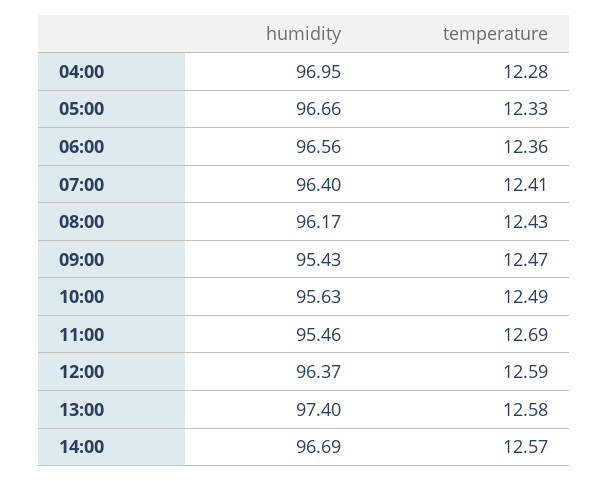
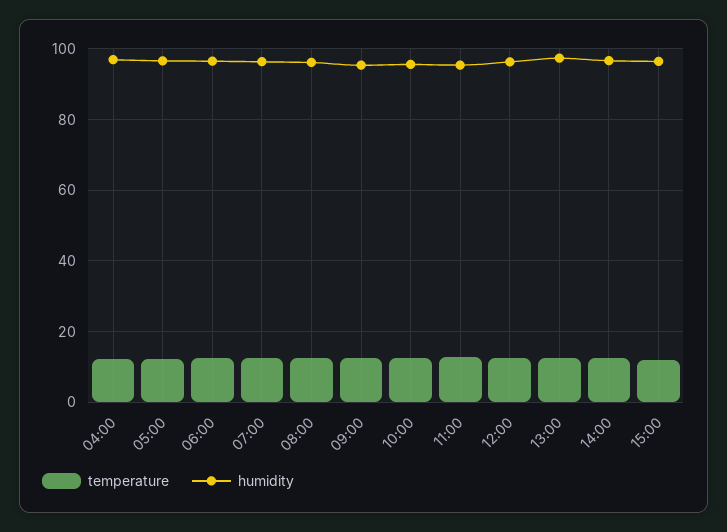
temperature, 15:00: none -> 12
humidity, 15:00: none -> 96

